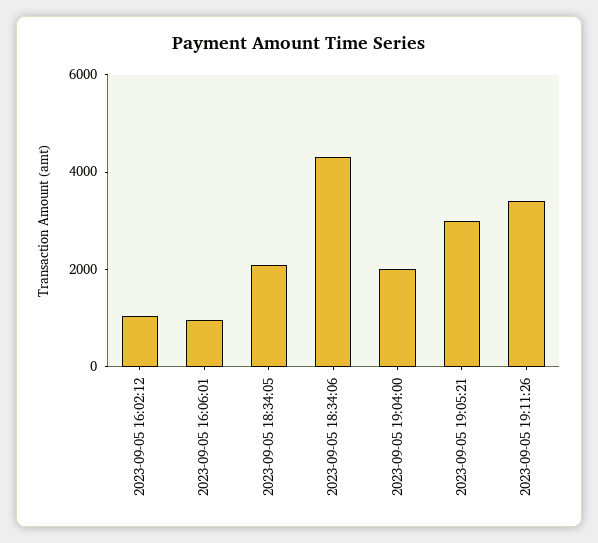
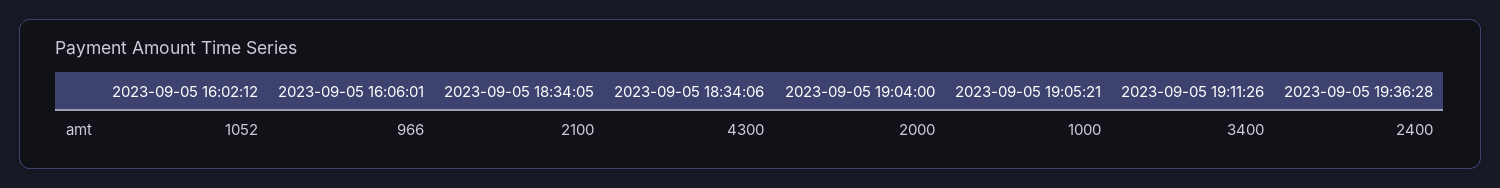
2023-09-05 19:05:21: 3000 -> 1000
2023-09-05 19:36:28: none -> 2400

